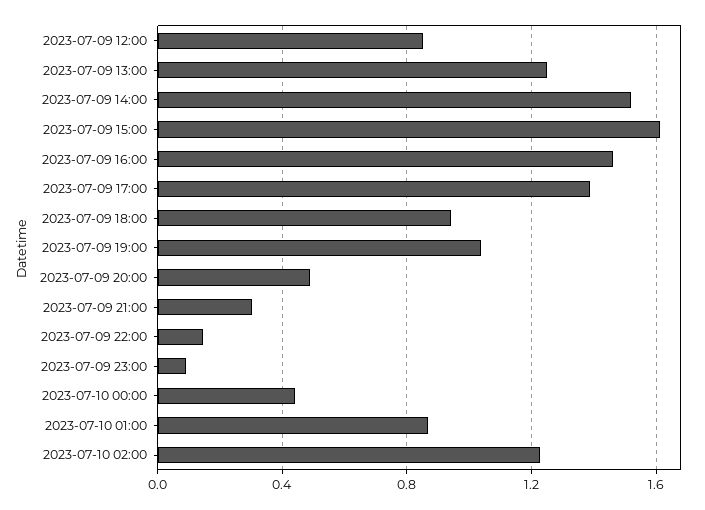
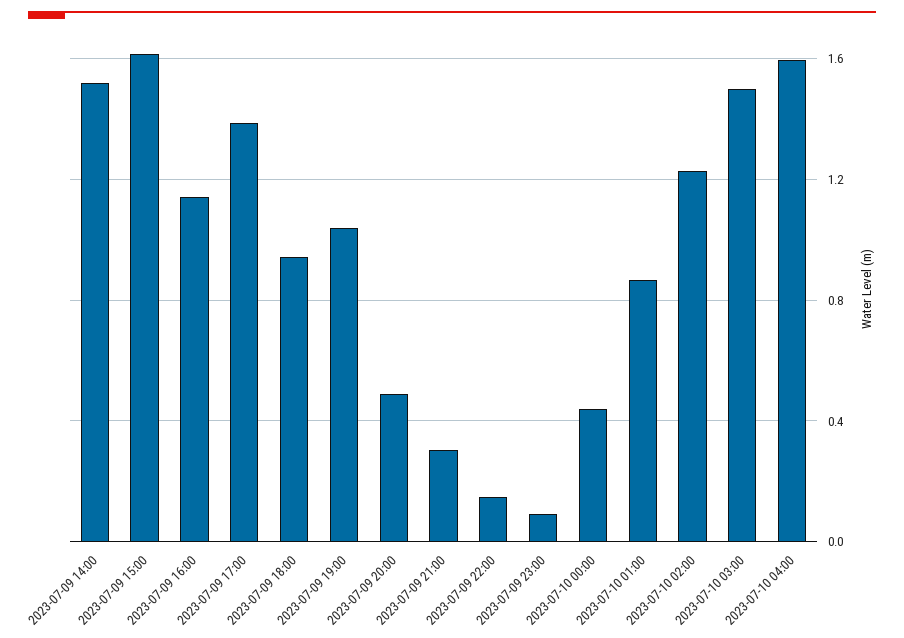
2023-07-09 12:00: 0.85 -> none
2023-07-09 13:00: 1.25 -> none
2023-07-09 16:00: 1.45 -> 1.15
2023-07-10 03:00: none -> 1.5
2023-07-10 04:00: none -> 1.6

